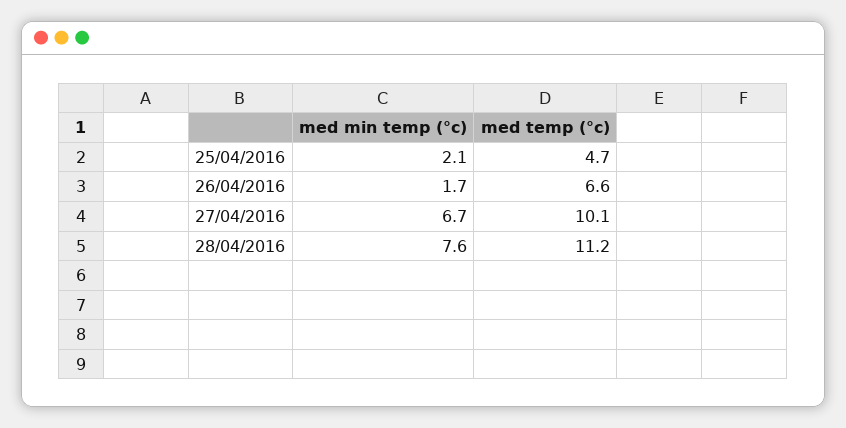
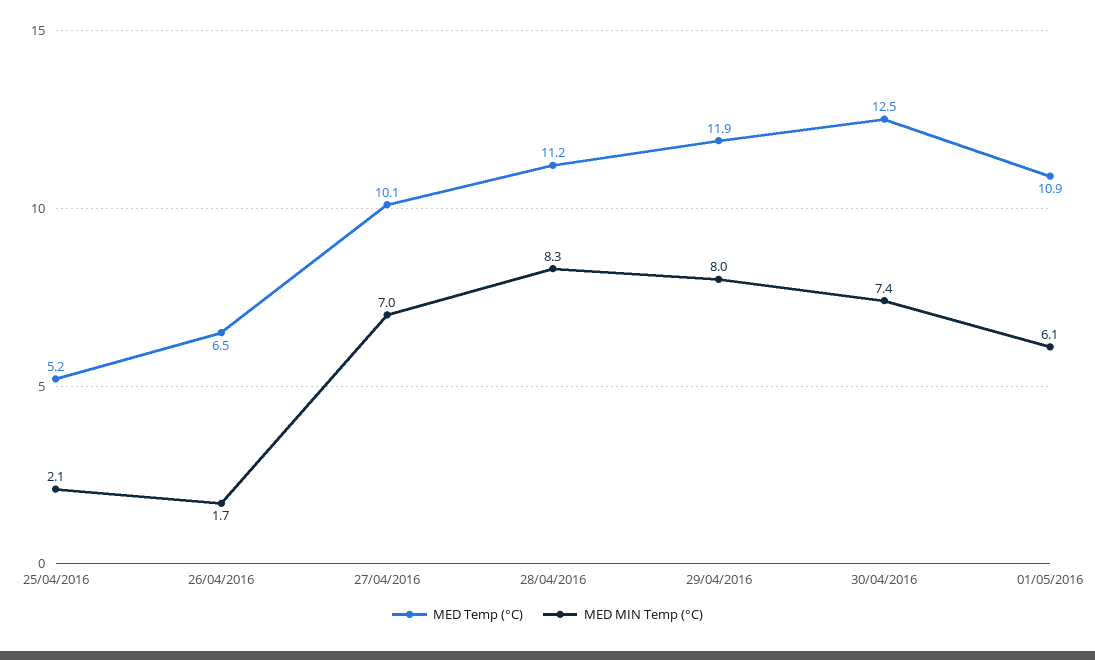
med temp (°c), 25/04/2016: 4.7 -> 5.2
med temp (°c), 26/04/2016: 6.6 -> 6.5
med min temp (°c), 27/04/2016: 6.7 -> 7
med min temp (°c), 28/04/2016: 7.6 -> 8.3
med temp (°c), 29/04/2016: none -> 11.9
med min temp (°c), 29/04/2016: none -> 8
med temp (°c), 30/04/2016: none -> 12.5
med min temp (°c), 30/04/2016: none -> 7.4
med temp (°c), 01/05/2016: none -> 10.9
med min temp (°c), 01/05/2016: none -> 6.1

